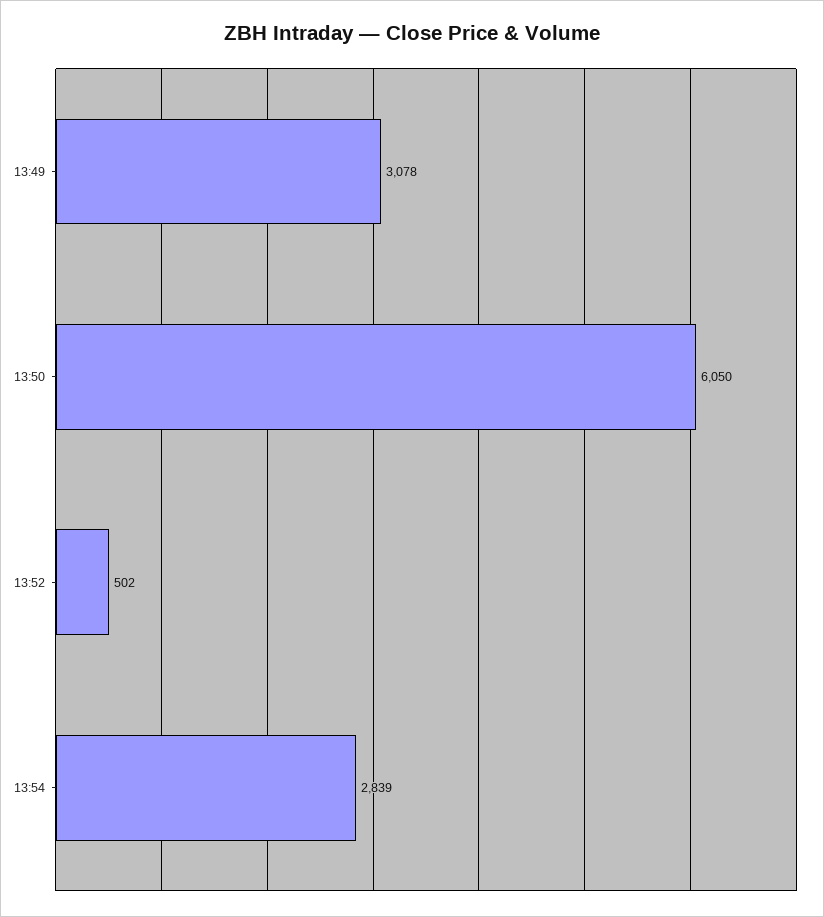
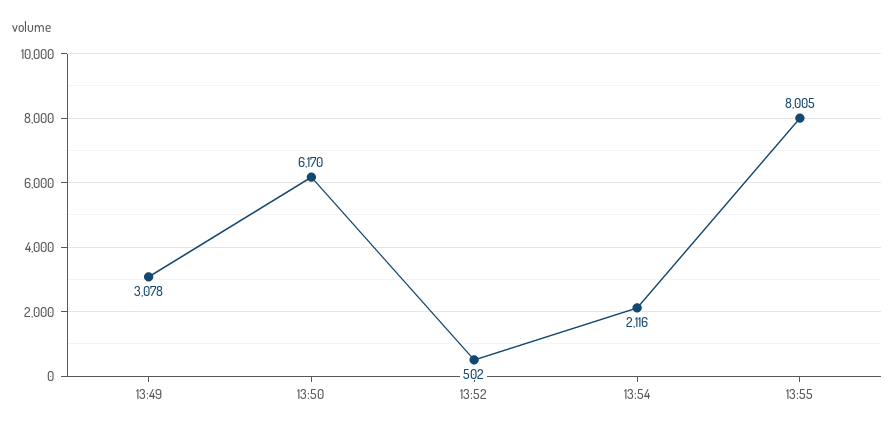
13:50: 6050 -> 6170
13:54: 2839 -> 2116
13:55: none -> 8005

